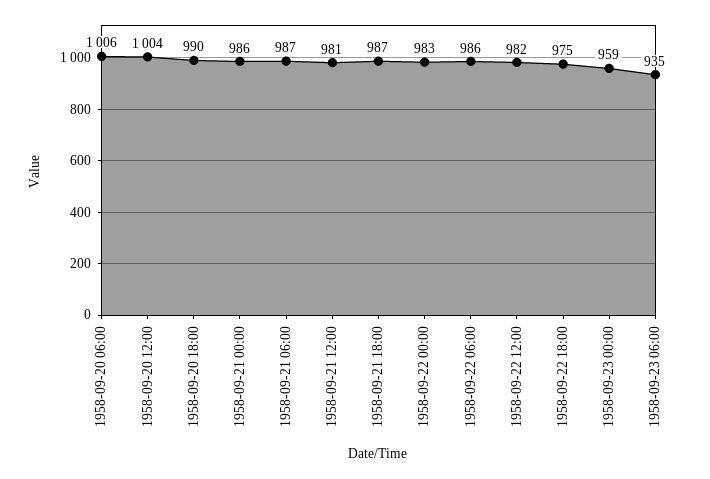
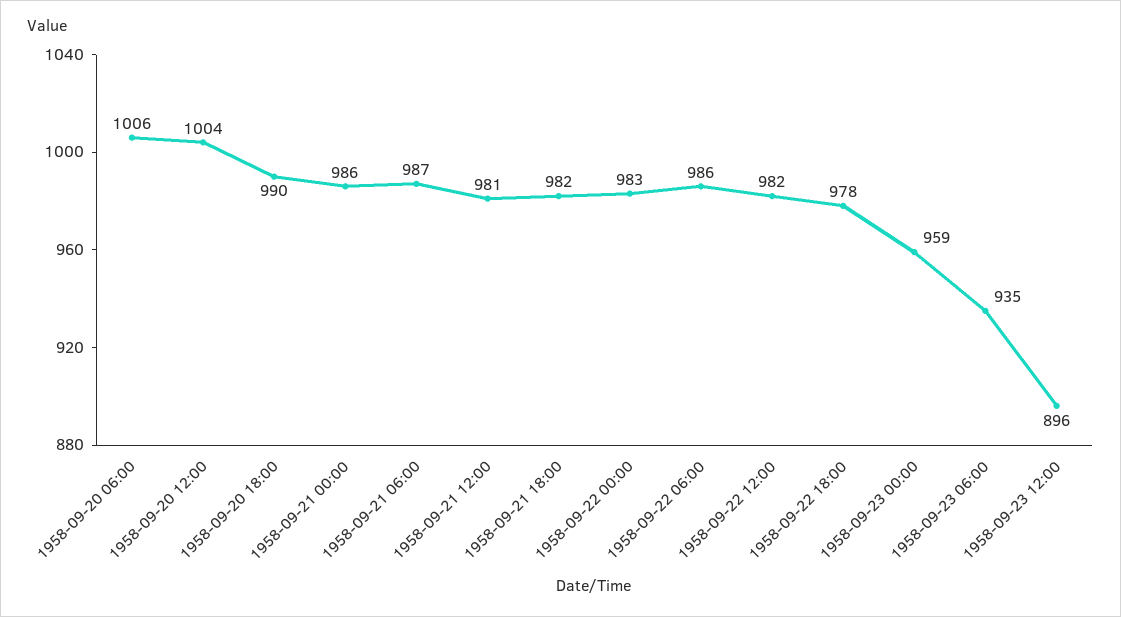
1958-09-21 18:00: 987 -> 982
1958-09-22 18:00: 975 -> 978
1958-09-23 12:00: none -> 896

